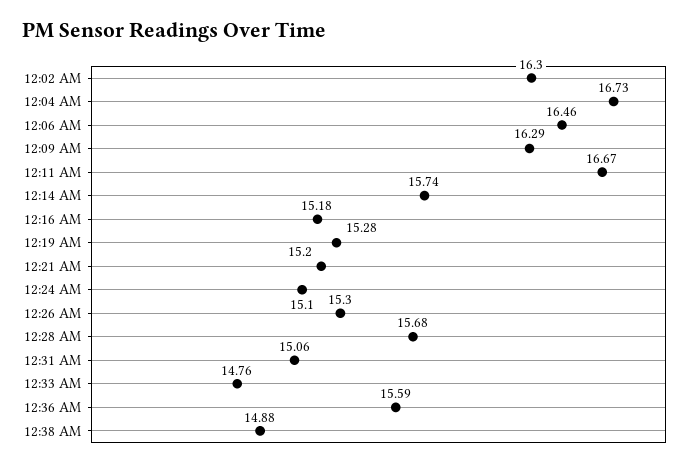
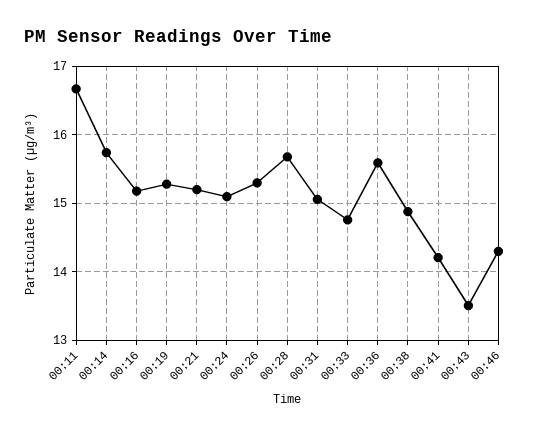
12:02 AM: 16.3 -> none
12:04 AM: 16.73 -> none
12:06 AM: 16.46 -> none
12:09 AM: 16.29 -> none
00:41: none -> 14.2
00:43: none -> 13.5
00:46: none -> 14.3

